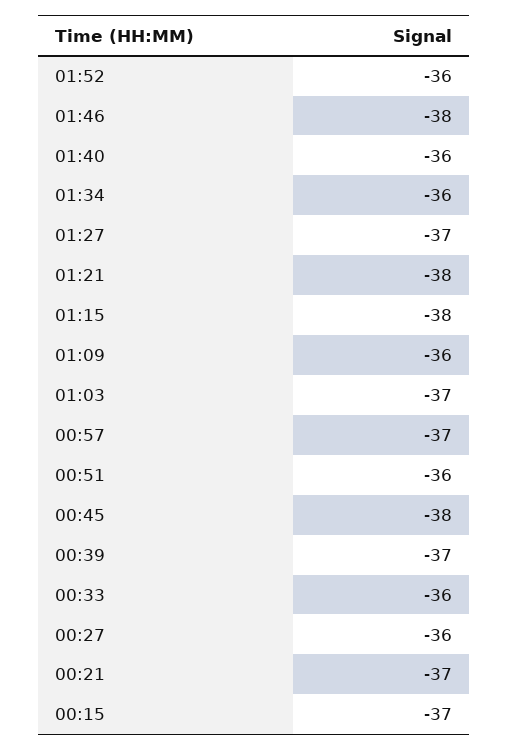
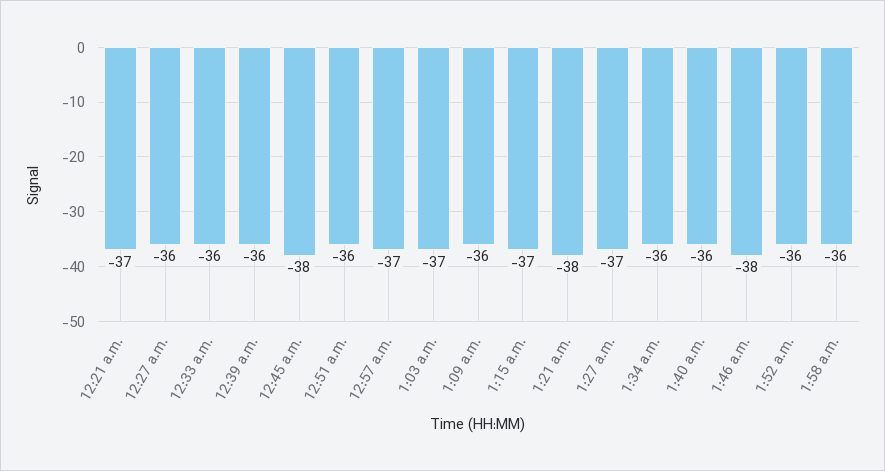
01:15: -38 -> -37
00:39: -37 -> -36
00:15: -37 -> none
1:58 a.m.: none -> -36

